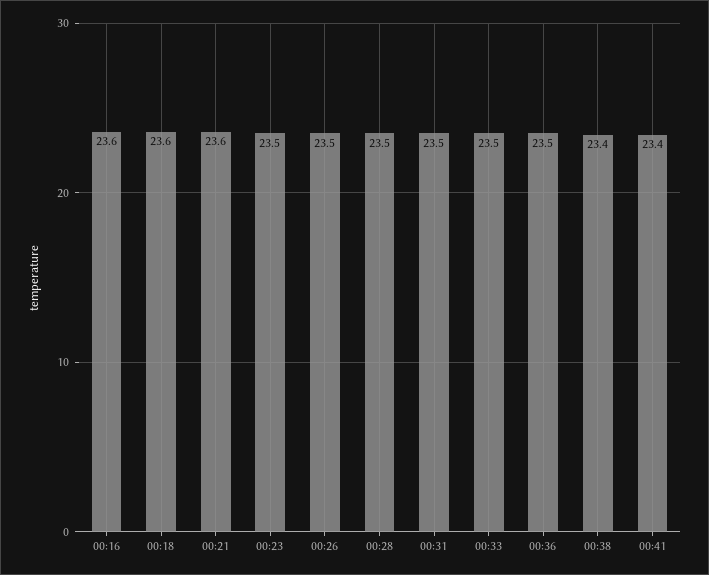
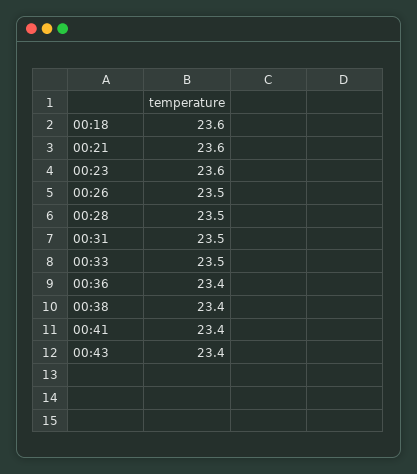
00:16: 23.6 -> none
00:23: 23.5 -> 23.6
00:36: 23.5 -> 23.4
00:43: none -> 23.4

